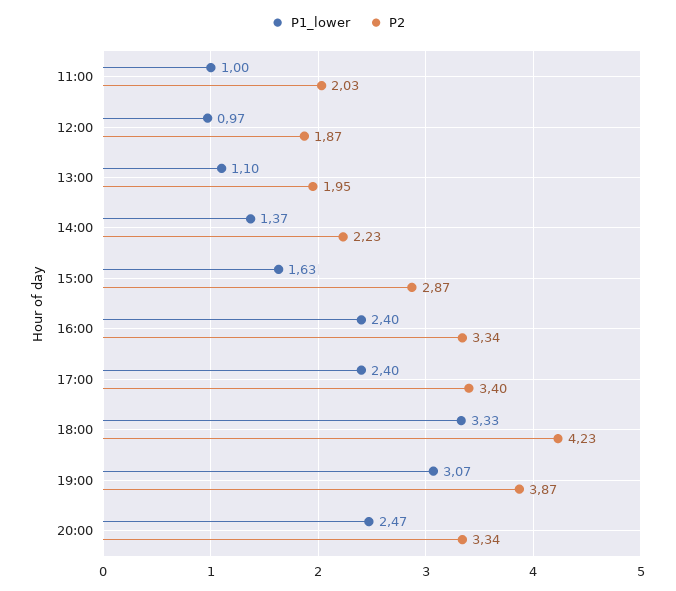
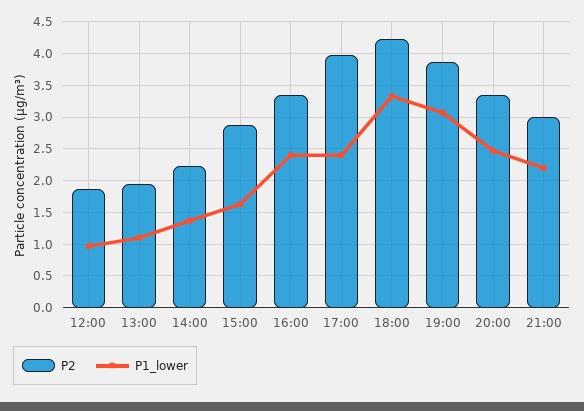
P1_lower, 11:00: 1 -> none
P2, 11:00: 2.03 -> none
P2, 17:00: 3.4 -> 4
P2, 21:00: none -> 3
P1_lower, 21:00: none -> 2.2

